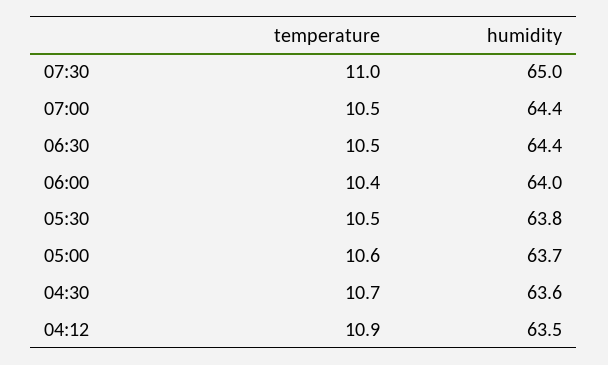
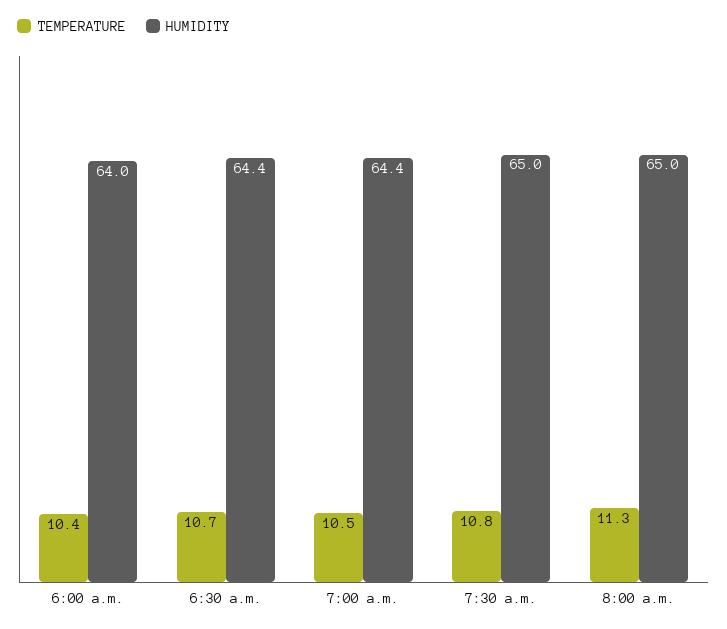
temperature, 07:30: 11 -> 10.8
temperature, 06:30: 10.5 -> 10.7
temperature, 05:30: 10.5 -> none
humidity, 05:30: 63.8 -> none
temperature, 05:00: 10.6 -> none
humidity, 05:00: 63.7 -> none
temperature, 04:30: 10.7 -> none
humidity, 04:30: 63.6 -> none
temperature, 04:12: 10.9 -> none
humidity, 04:12: 63.5 -> none
temperature, 8:00 a.m.: none -> 11.3
humidity, 8:00 a.m.: none -> 65

